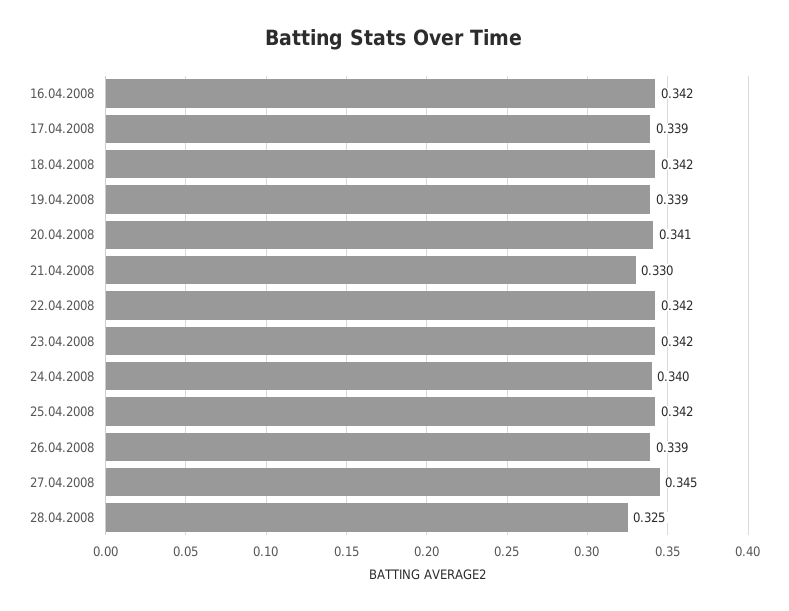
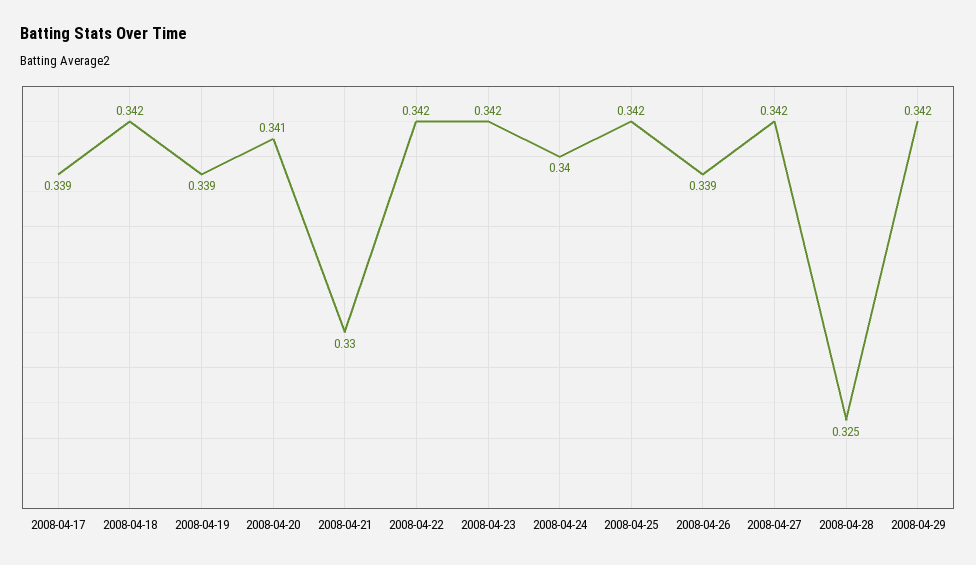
16.04.2008: 0.342 -> none
27.04.2008: 0.345 -> 0.342
2008-04-29: none -> 0.342

